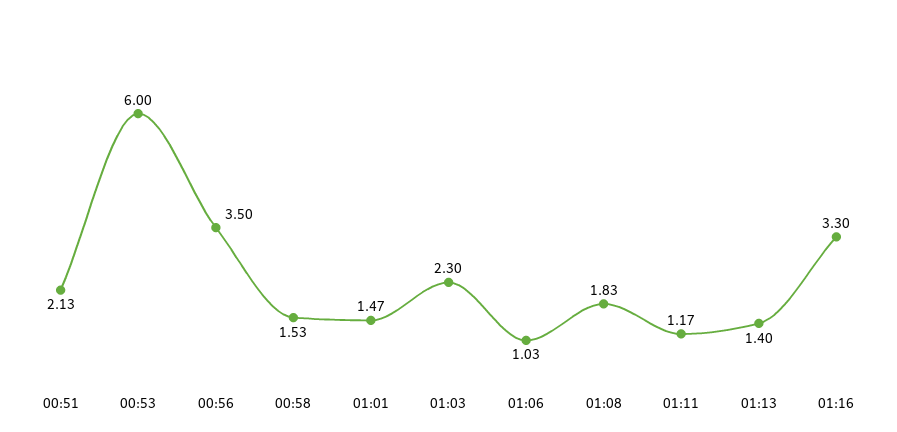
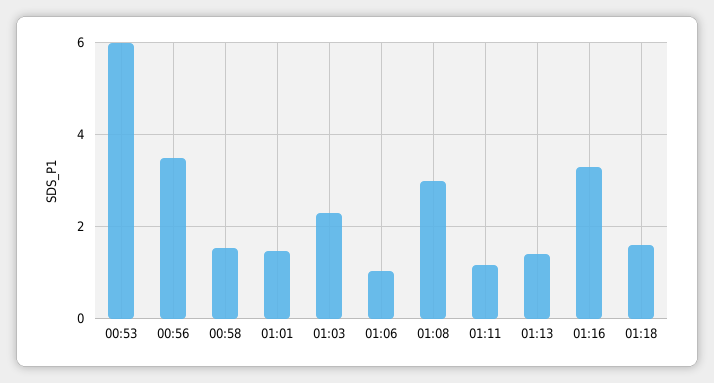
00:51: 2.13 -> none
01:08: 1.83 -> 3
01:18: none -> 1.6

